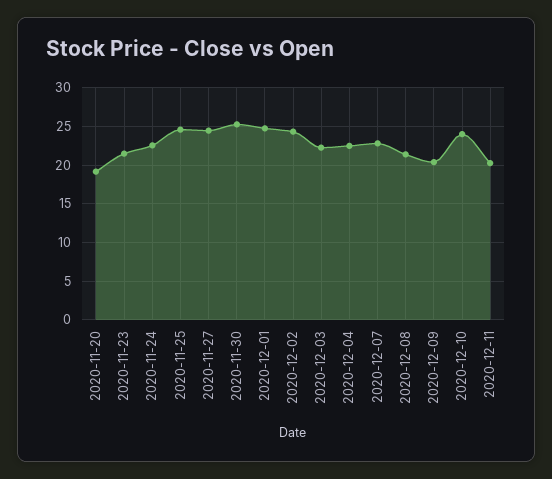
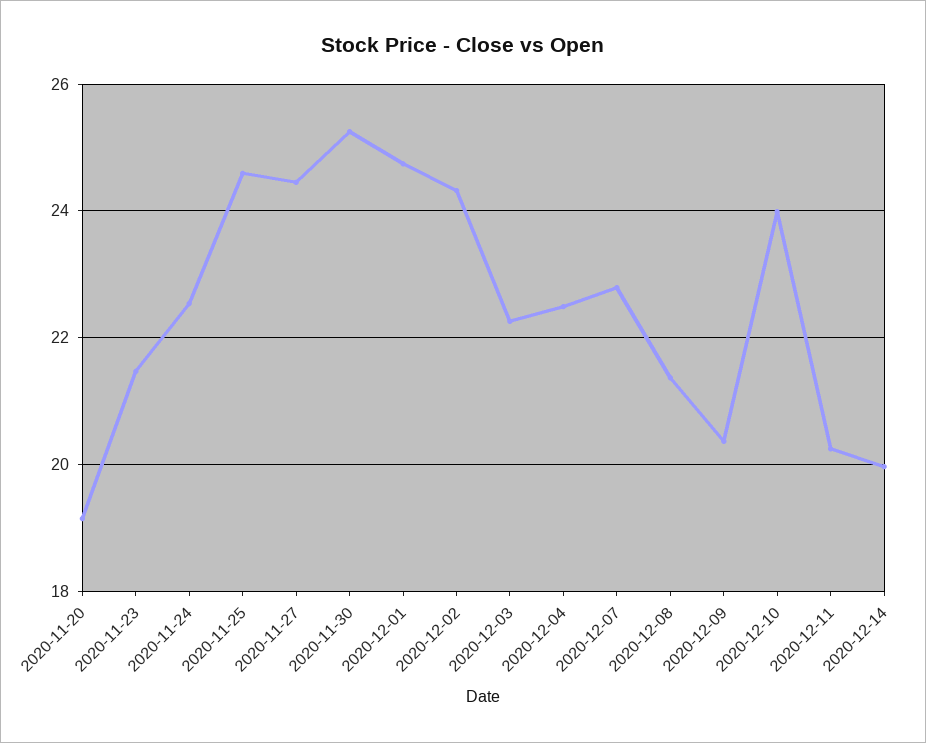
2020-12-14: none -> 20

